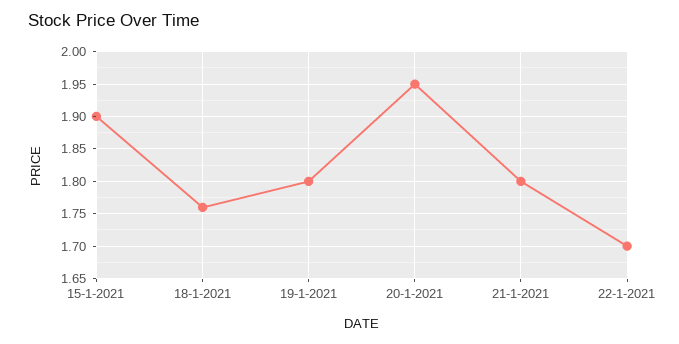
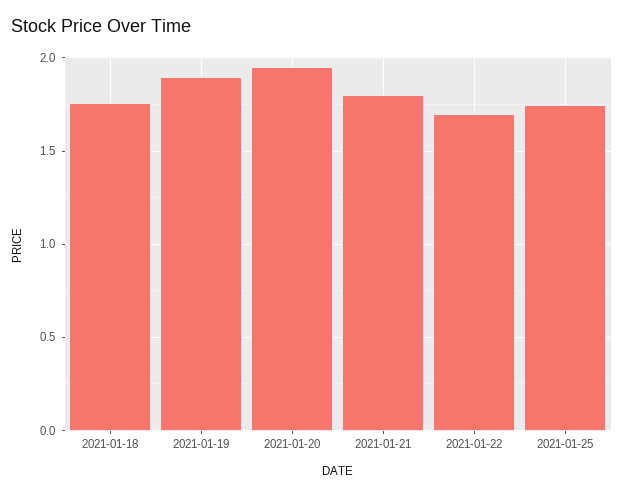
15-1-2021: 1.9 -> none
19-1-2021: 1.8 -> 1.9
2021-01-25: none -> 1.75

